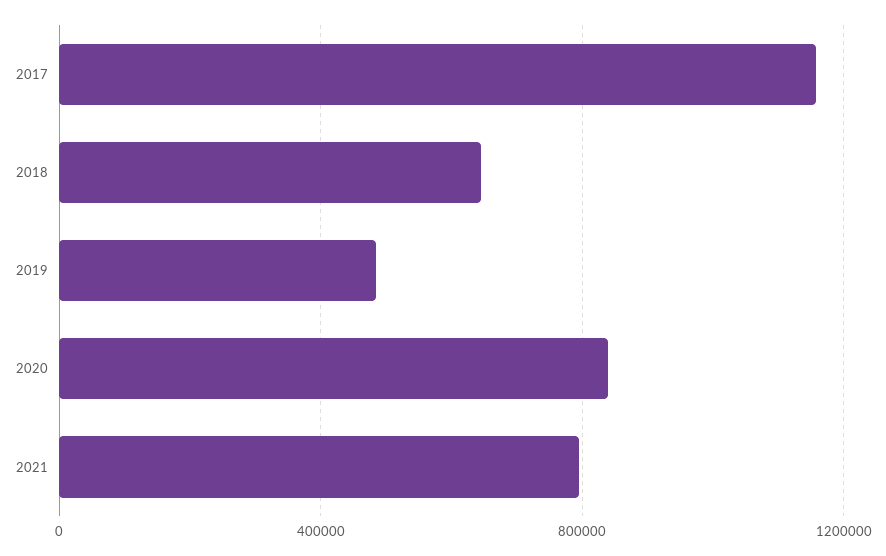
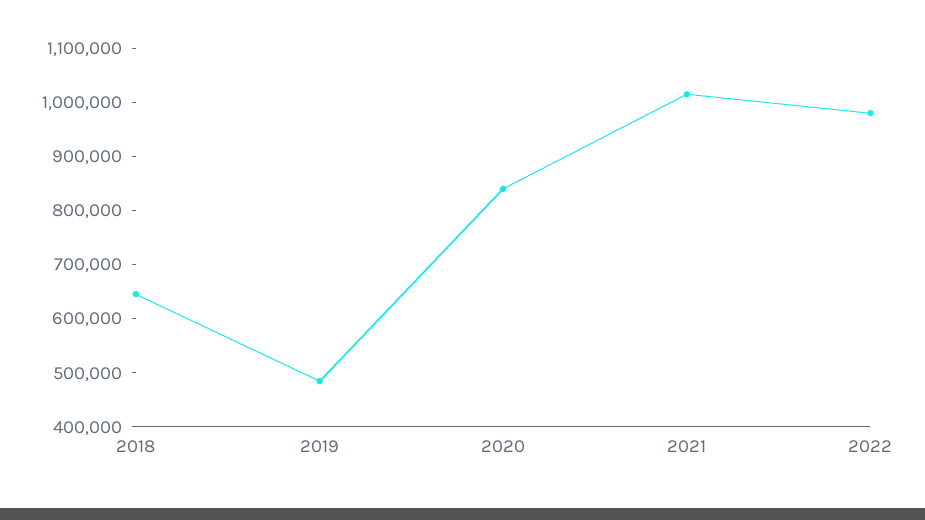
2017: 1150000 -> none
2021: 800000 -> 1020000
2022: none -> 980000

